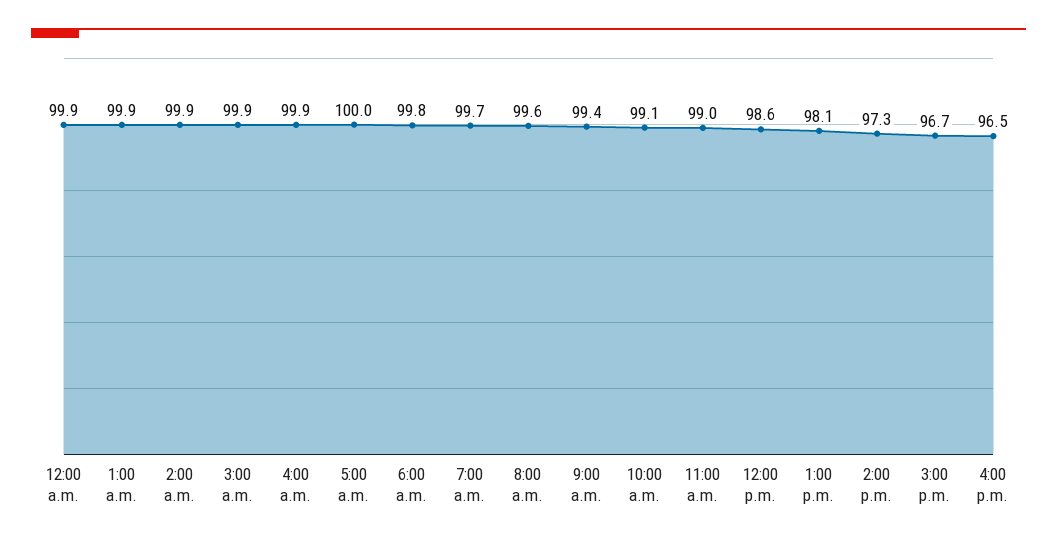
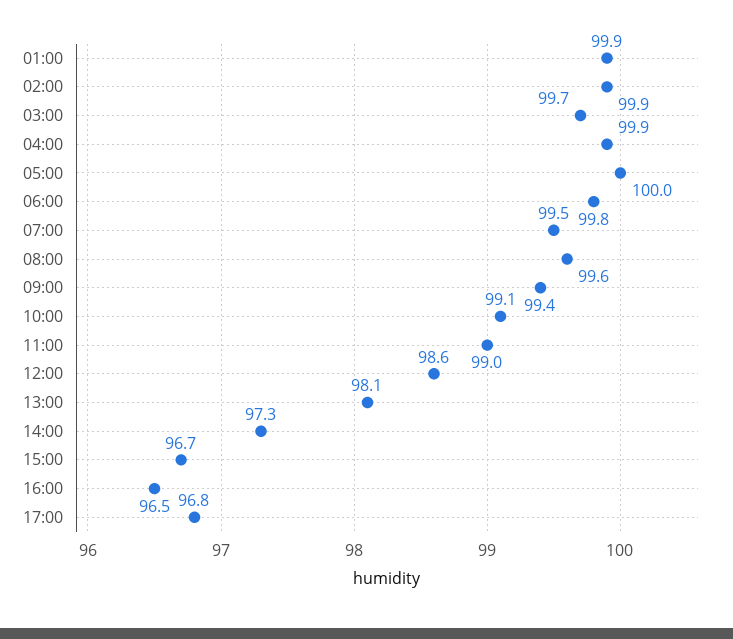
12:00 a.m.: 99.9 -> none
3:00 a.m.: 99.9 -> 99.7
7:00 a.m.: 99.7 -> 99.5
17:00: none -> 96.8

